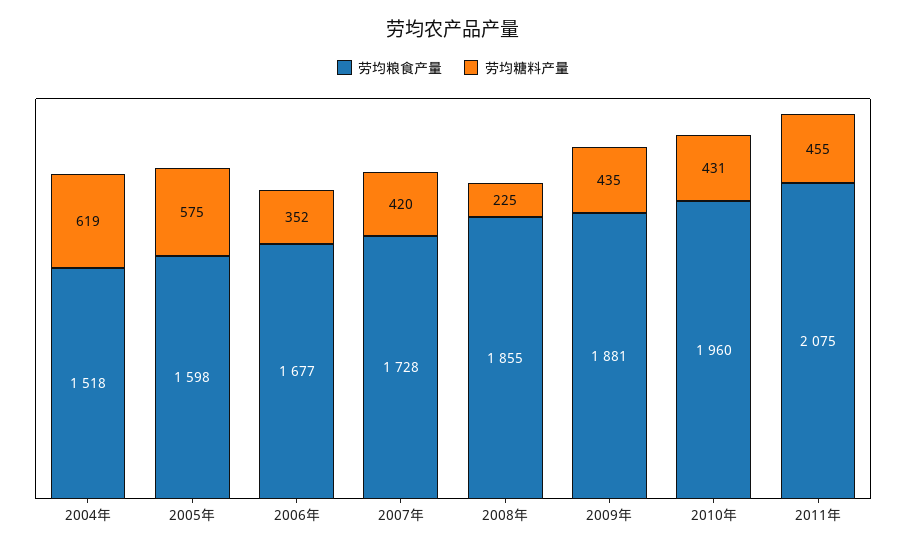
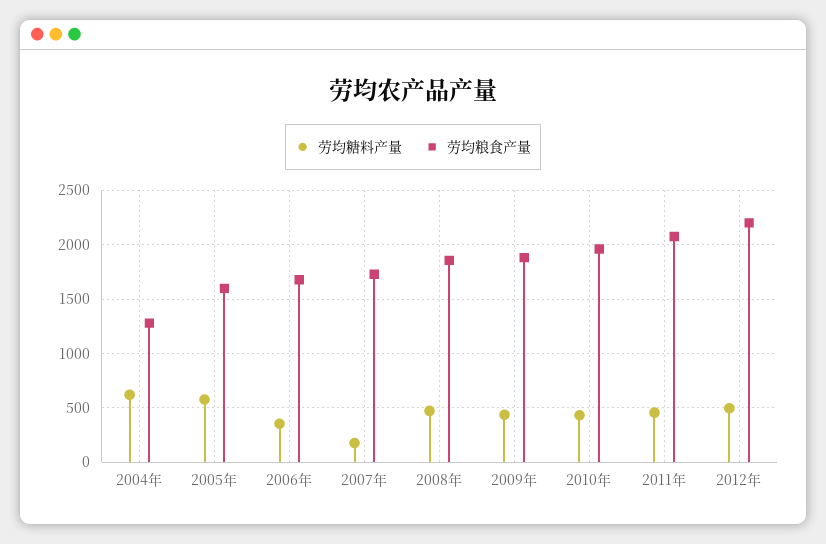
劳均粮食产量, 2004年: 1518 -> 1300
劳均糖料产量, 2007年: 420 -> 200
劳均糖料产量, 2008年: 225 -> 500
劳均糖料产量, 2012年: none -> 500
劳均粮食产量, 2012年: none -> 2200

